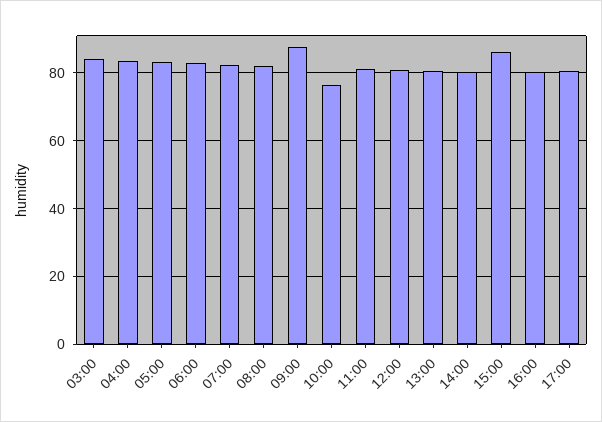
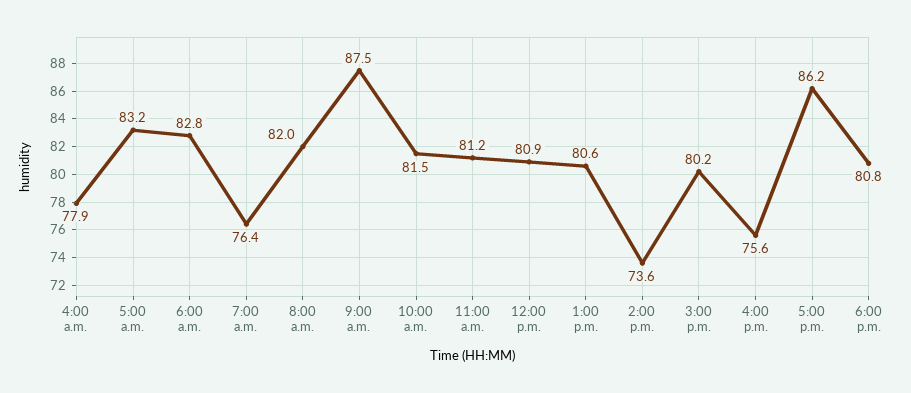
03:00: 84 -> none
04:00: 84 -> 77.9
07:00: 82 -> 76.4
10:00: 76 -> 81.5
14:00: 80 -> 73.6
15:00: 86 -> 80.2
16:00: 80 -> 75.6
17:00: 80 -> 86.2
6:00 p.m.: none -> 80.8

